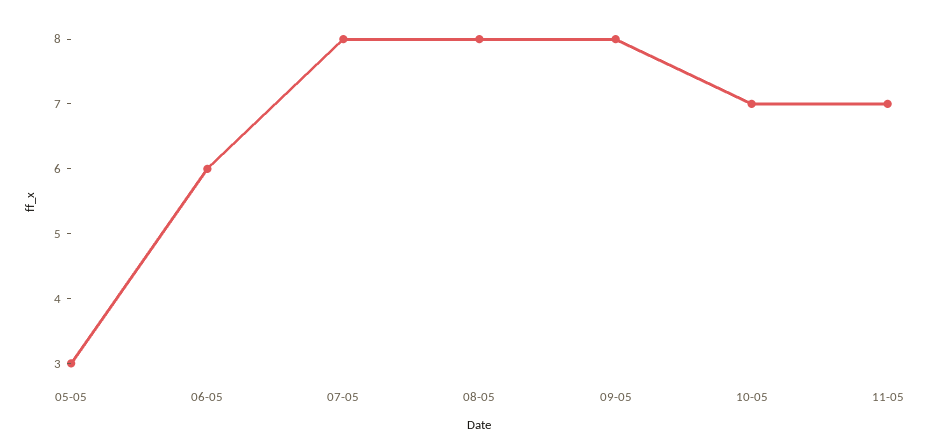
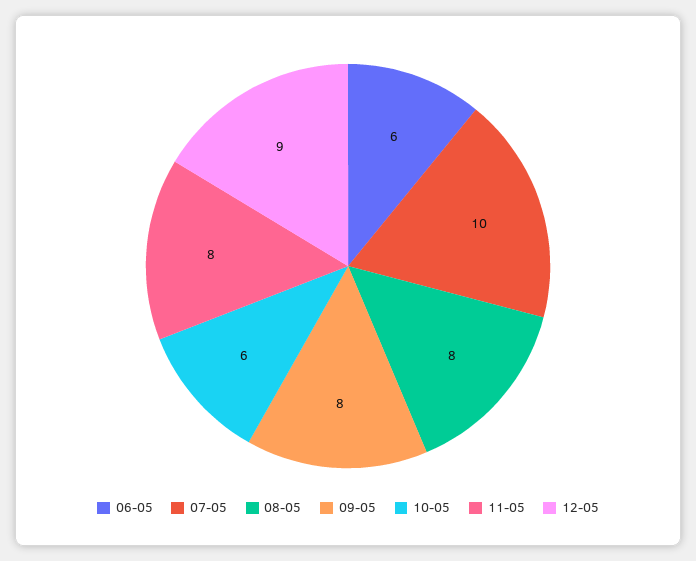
05-05: 3 -> none
07-05: 8 -> 10
10-05: 7 -> 6
11-05: 7 -> 8
12-05: none -> 9

